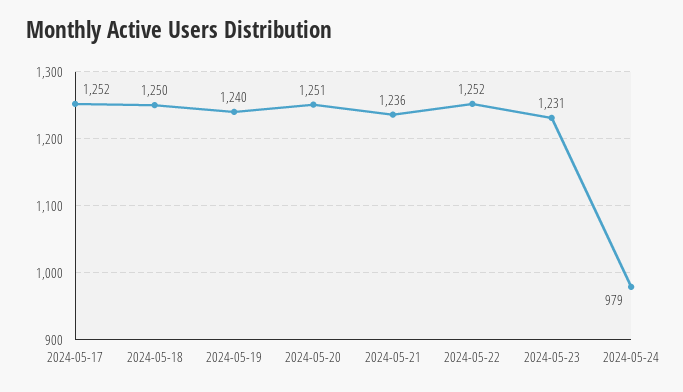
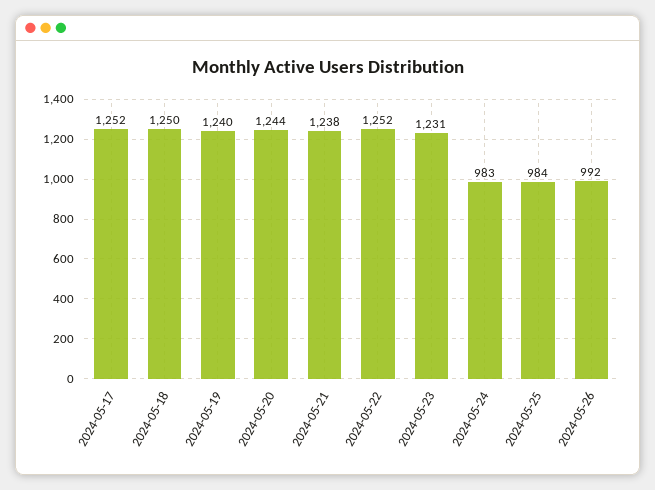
2024-05-20: 1251 -> 1244
2024-05-21: 1236 -> 1238
2024-05-24: 979 -> 983
2024-05-25: none -> 984
2024-05-26: none -> 992

